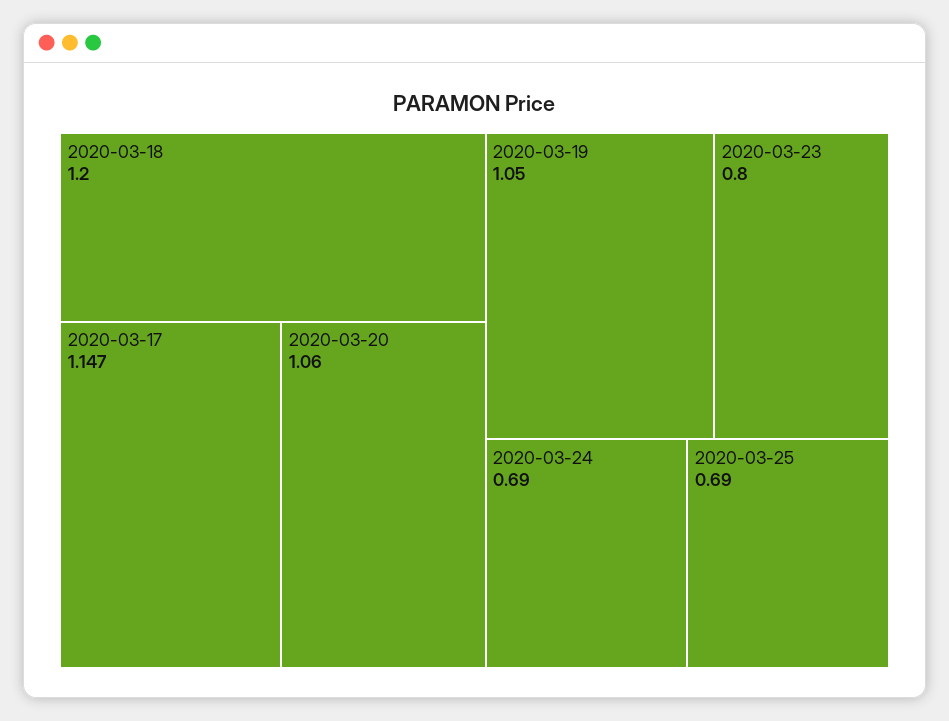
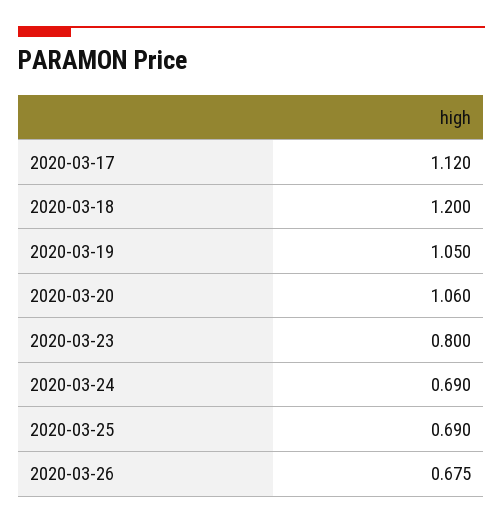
2020-03-17: 1.147 -> 1.12
2020-03-26: none -> 0.675

